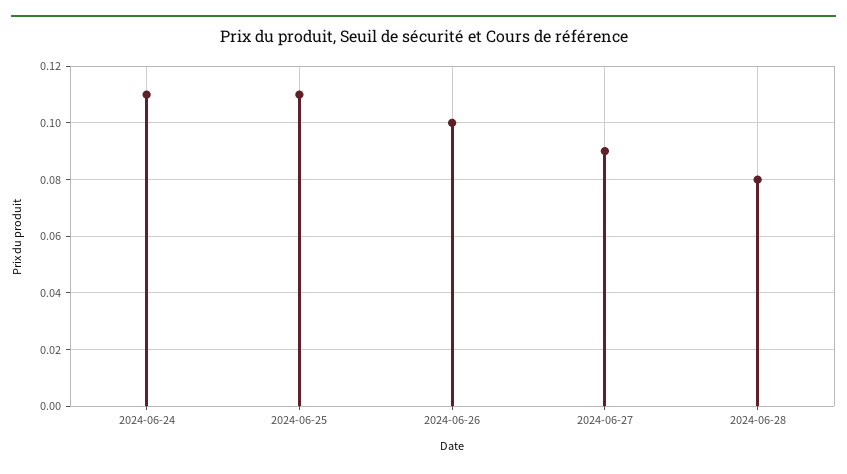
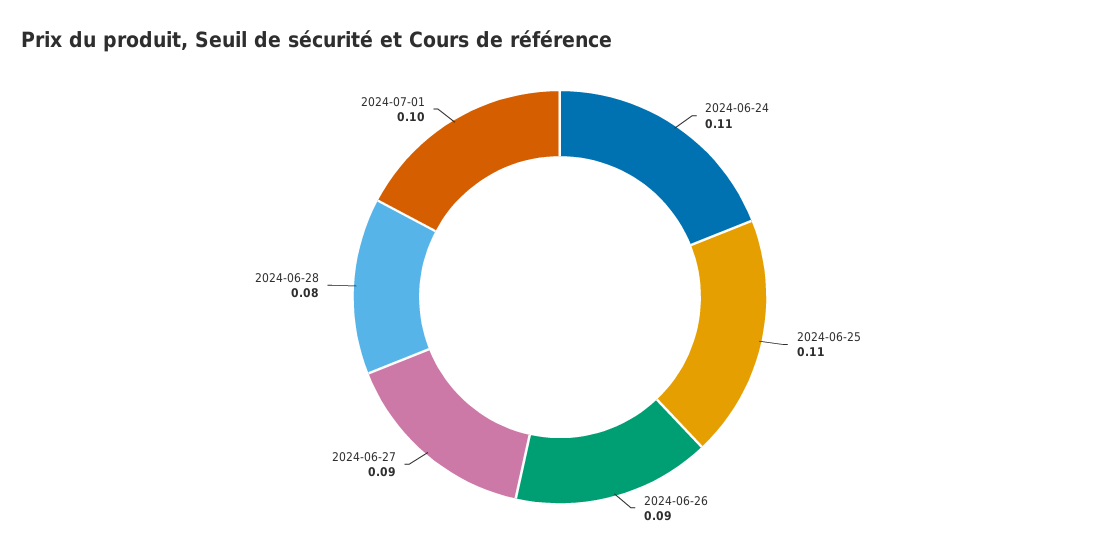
2024-06-26: 0.1 -> 0.09
2024-07-01: none -> 0.1

